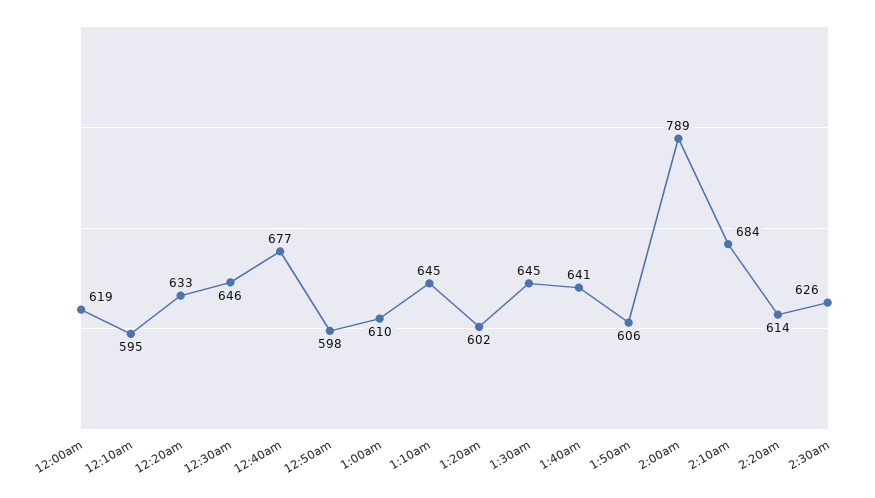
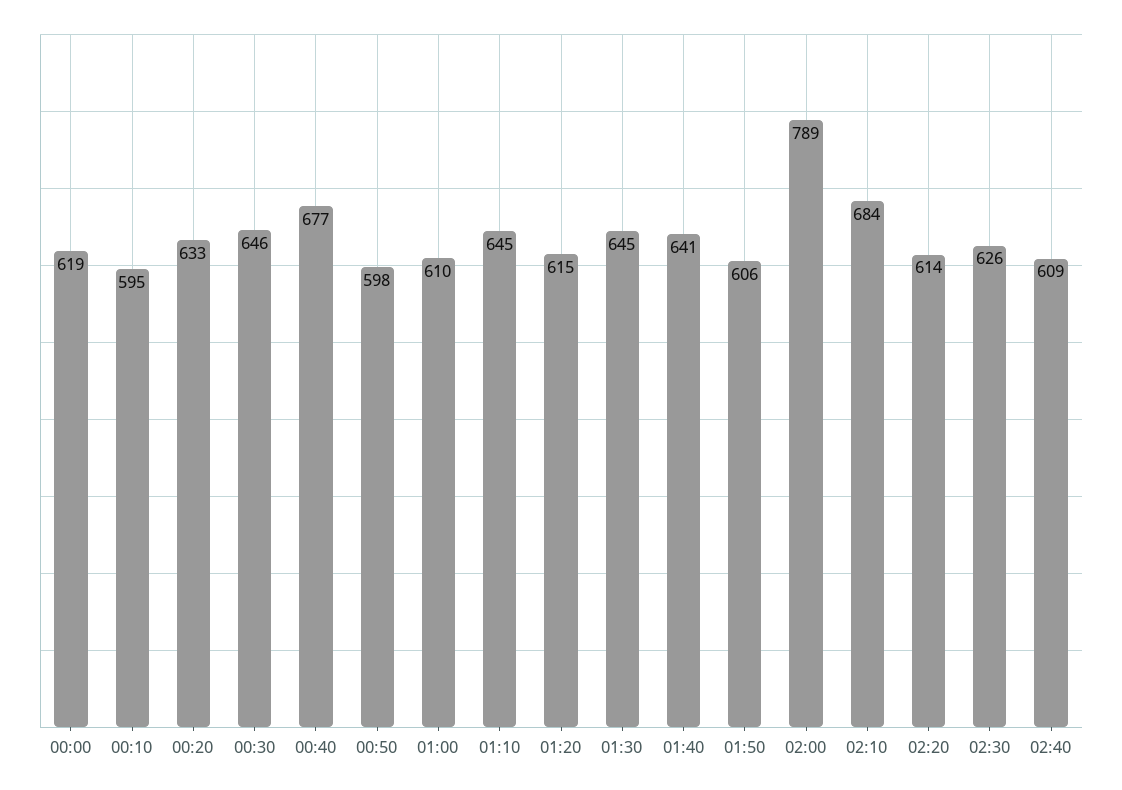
1:20am: 602 -> 615
02:40: none -> 609

